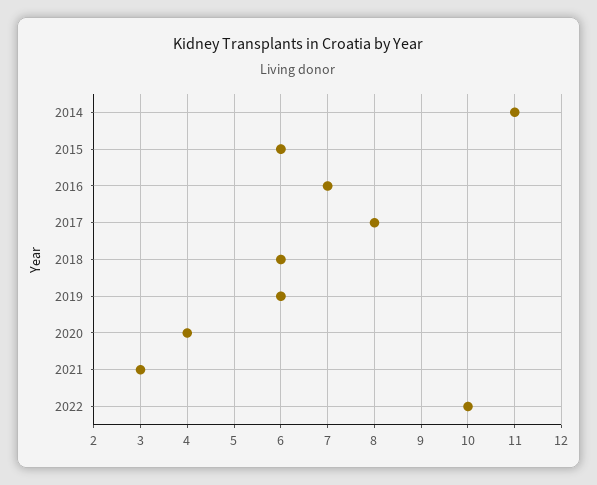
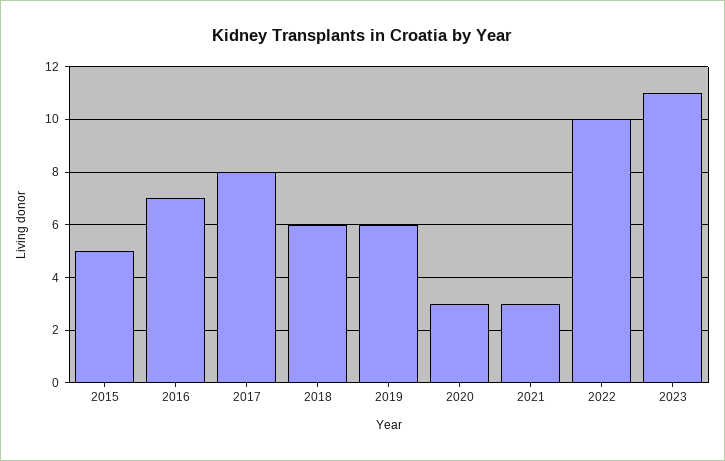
2014: 11 -> none
2015: 6 -> 5
2020: 4 -> 3
2023: none -> 11

